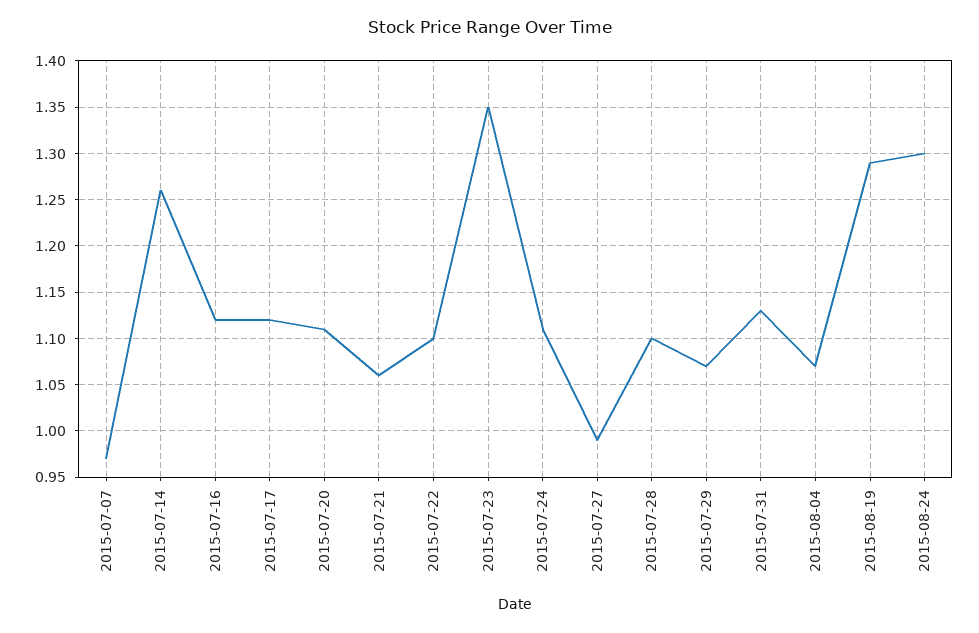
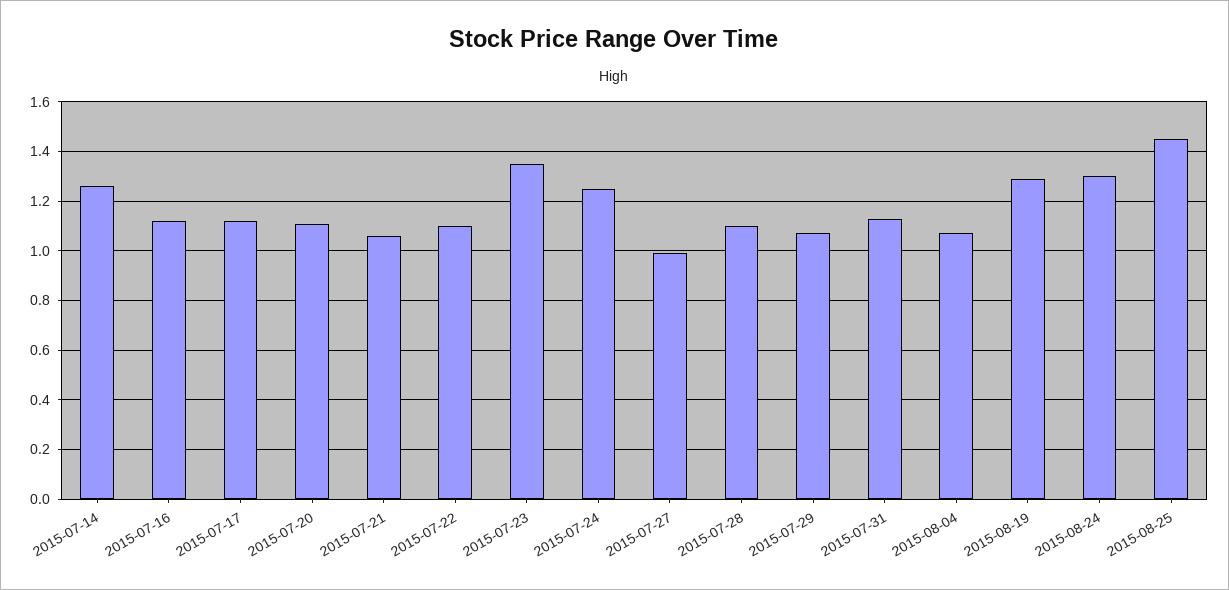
2015-07-07: 0.97 -> none
2015-07-24: 1.11 -> 1.25
2015-08-25: none -> 1.45

